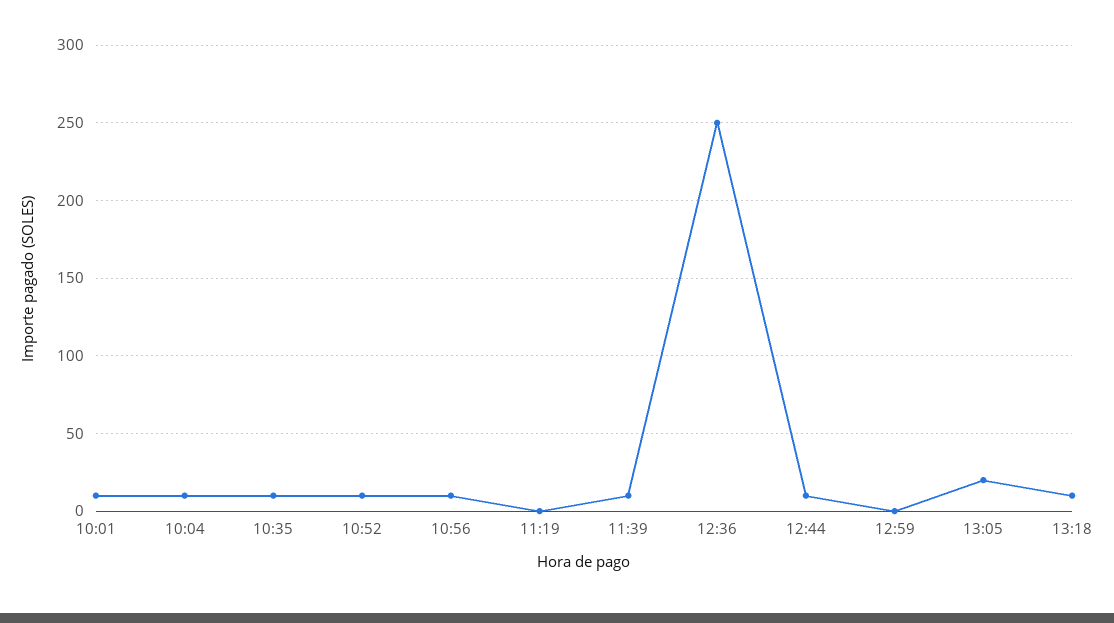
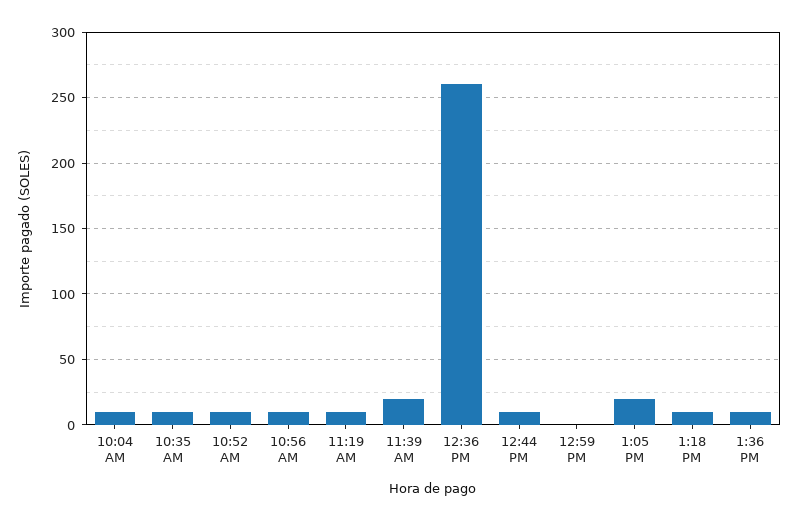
10:01: 10 -> none
11:19: 0 -> 10
11:39: 10 -> 20
12:36: 250 -> 260
1:36 PM: none -> 10

